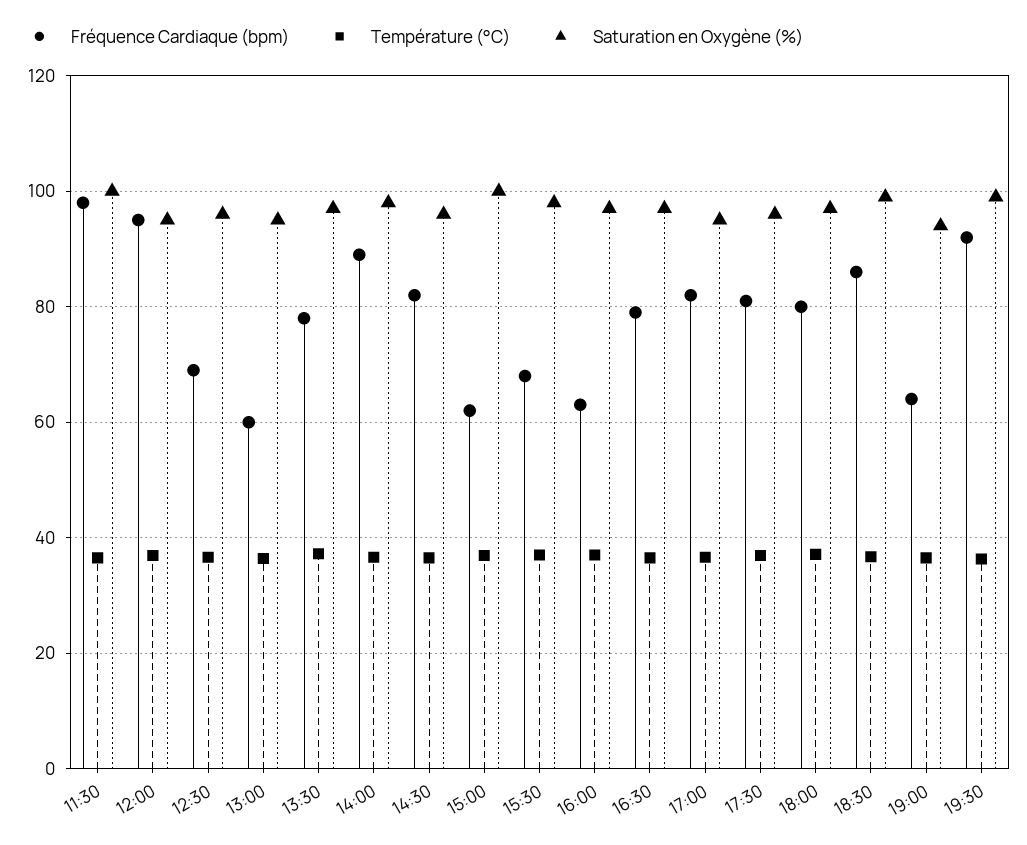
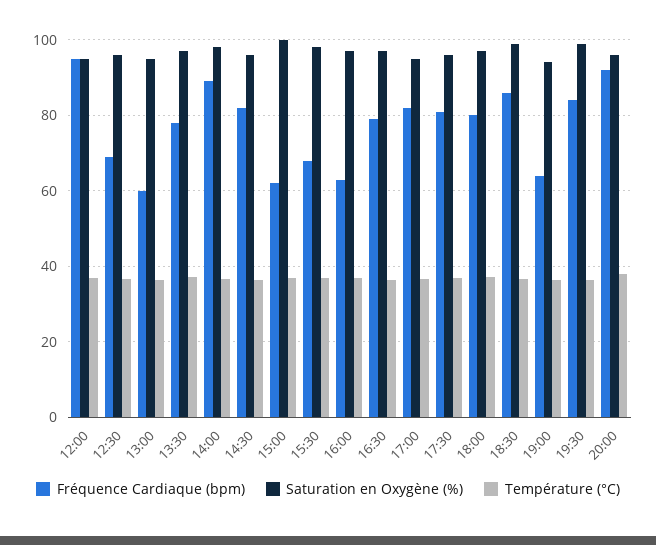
Fréquence Cardiaque (bpm), 11:30: 98 -> none
Température (°C), 11:30: 36 -> none
Saturation en Oxygène (%), 11:30: 100 -> none
Fréquence Cardiaque (bpm), 19:30: 92 -> 84
Fréquence Cardiaque (bpm), 20:00: none -> 92
Saturation en Oxygène (%), 20:00: none -> 96
Température (°C), 20:00: none -> 38

